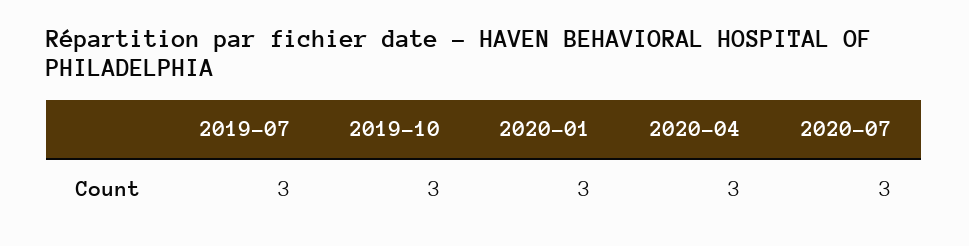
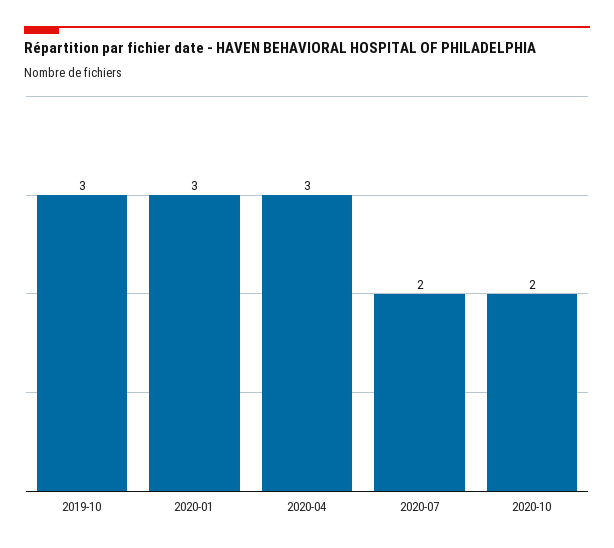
2019-07: 3 -> none
2020-07: 3 -> 2
2020-10: none -> 2

